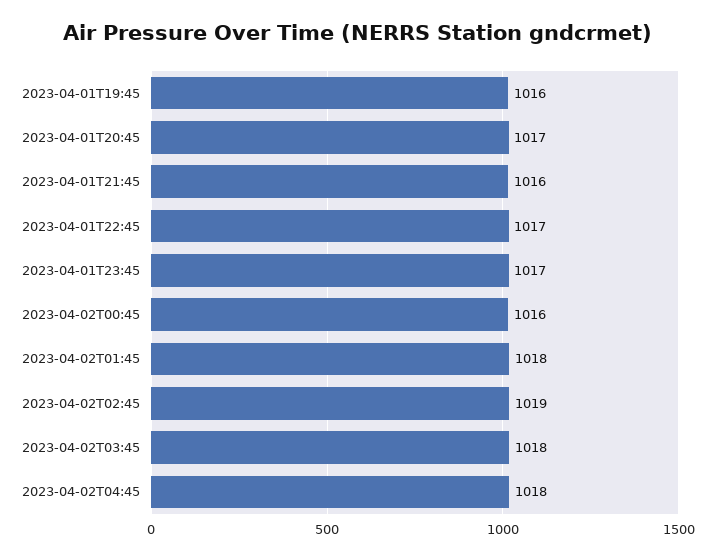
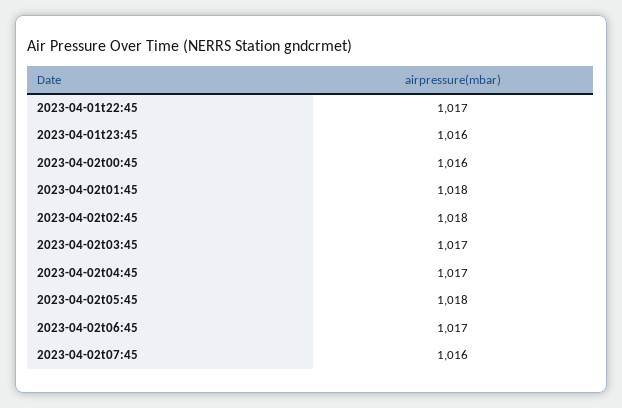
2023-04-01T19:45: 1016 -> none
2023-04-01T20:45: 1017 -> none
2023-04-01T21:45: 1016 -> none
2023-04-01T23:45: 1017 -> 1016
2023-04-02T02:45: 1019 -> 1018
2023-04-02T03:45: 1018 -> 1017
2023-04-02T04:45: 1018 -> 1017
2023-04-02t05:45: none -> 1018
2023-04-02t06:45: none -> 1017
2023-04-02t07:45: none -> 1016

